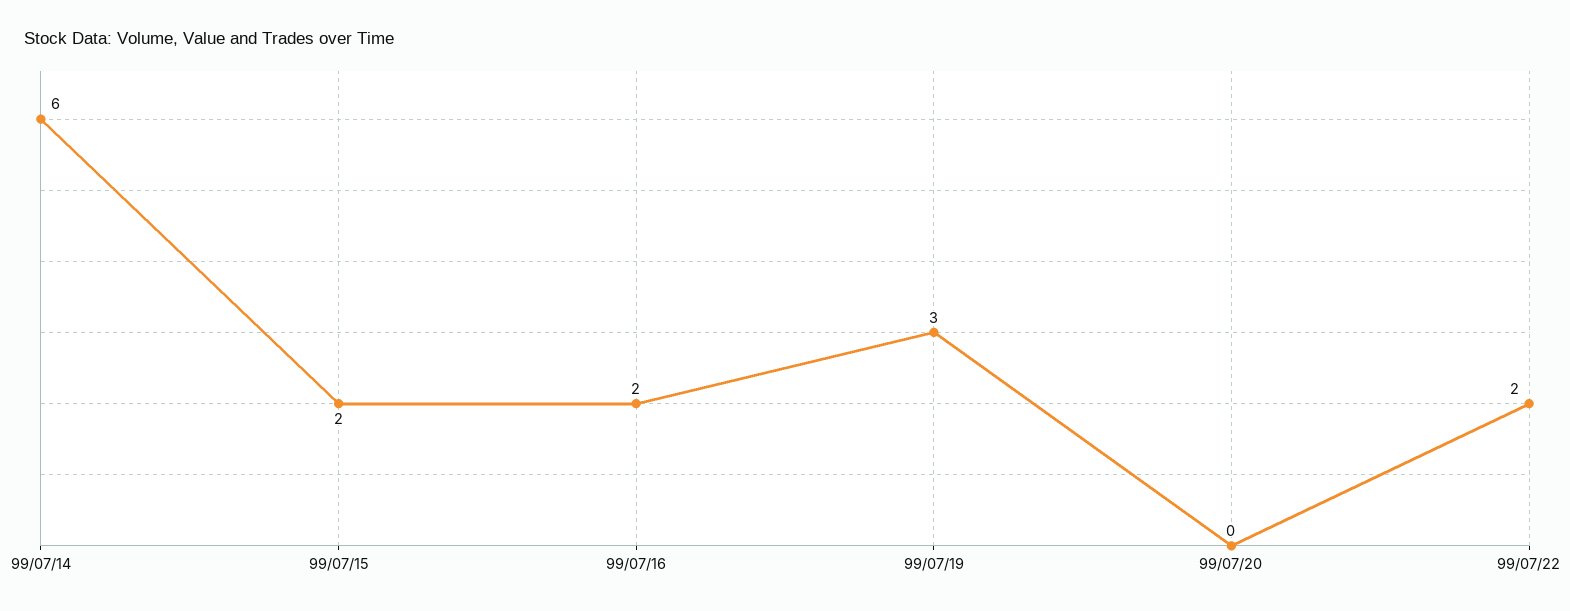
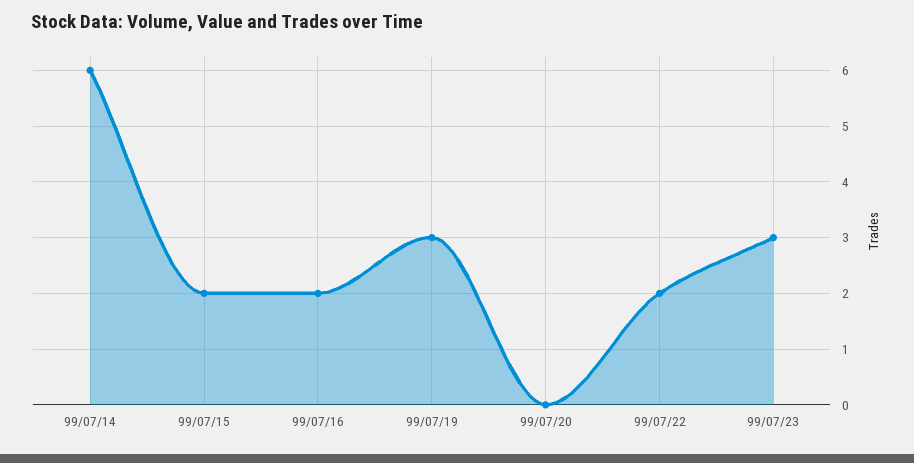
99/07/23: none -> 3

